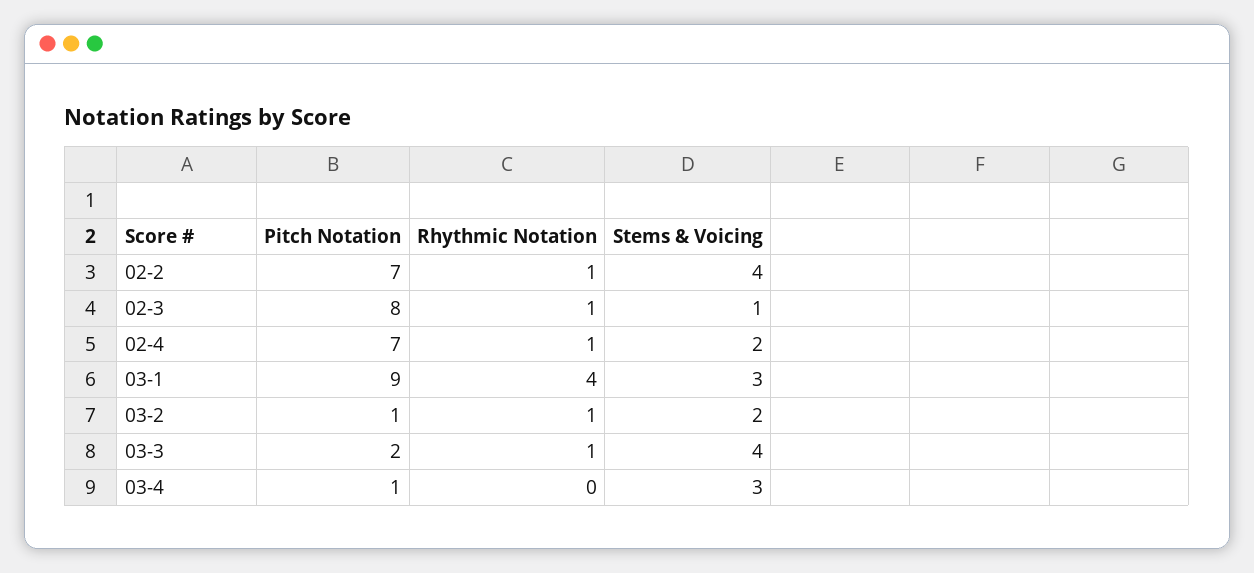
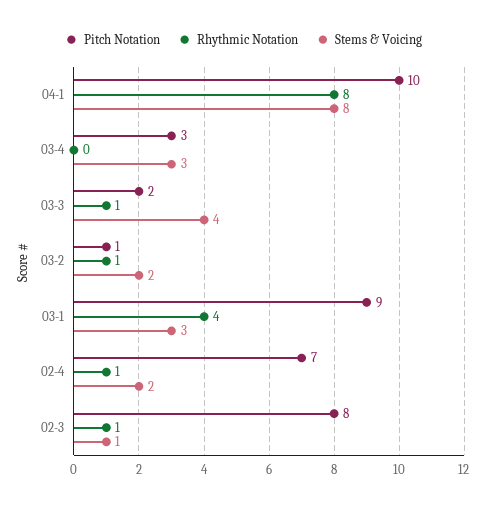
Pitch Notation, 02-2: 7 -> none
Rhythmic Notation, 02-2: 1 -> none
Stems & Voicing, 02-2: 4 -> none
Pitch Notation, 03-4: 1 -> 3
Pitch Notation, 04-1: none -> 10
Rhythmic Notation, 04-1: none -> 8
Stems & Voicing, 04-1: none -> 8

